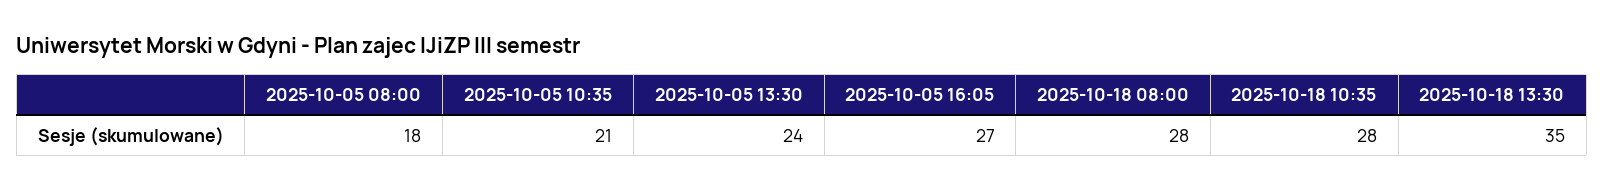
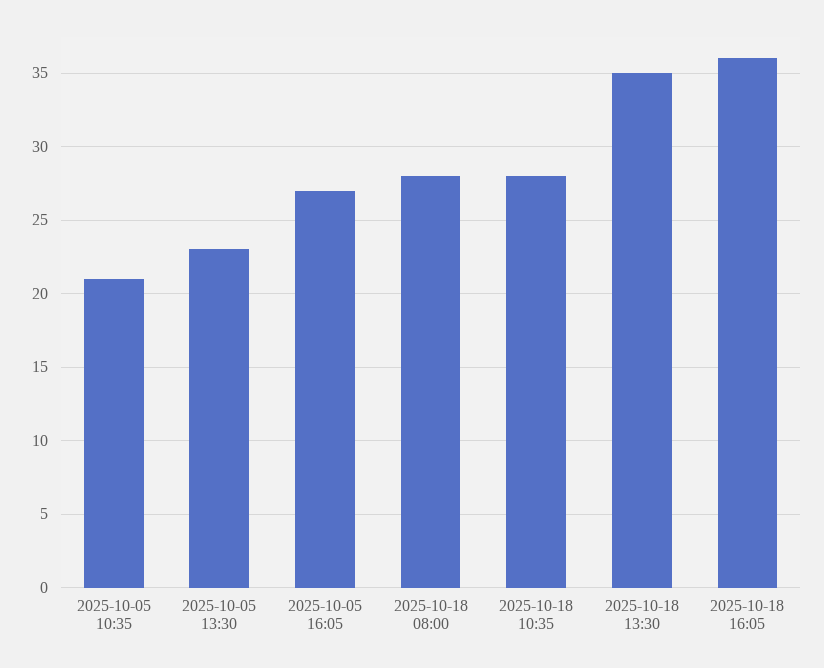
2025-10-05 08:00: 18 -> none
2025-10-05 13:30: 24 -> 23
2025-10-18 16:05: none -> 36

